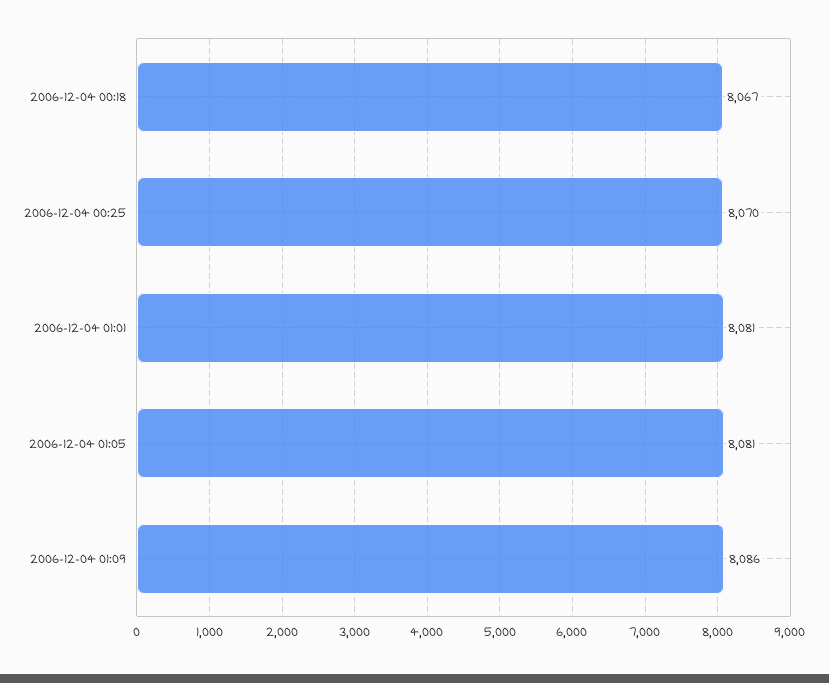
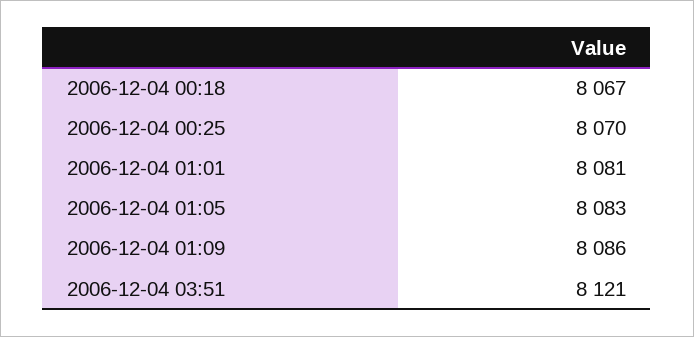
2006-12-04 01:05: 8081 -> 8083
2006-12-04 03:51: none -> 8121

